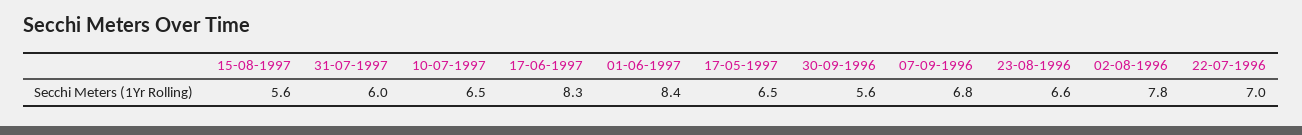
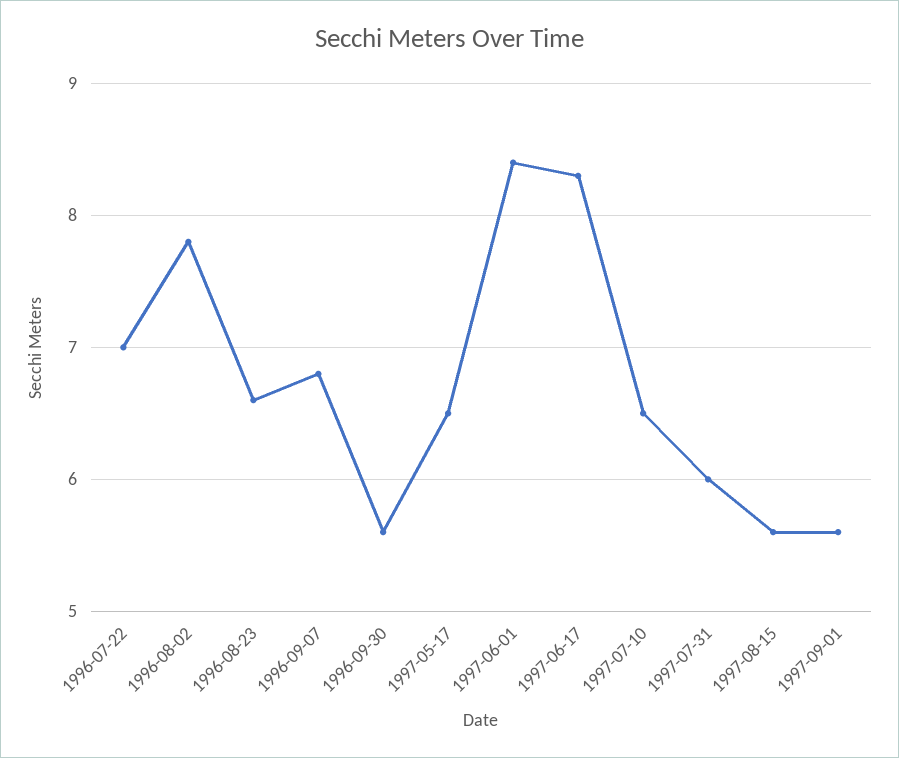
1997-09-01: none -> 5.6

